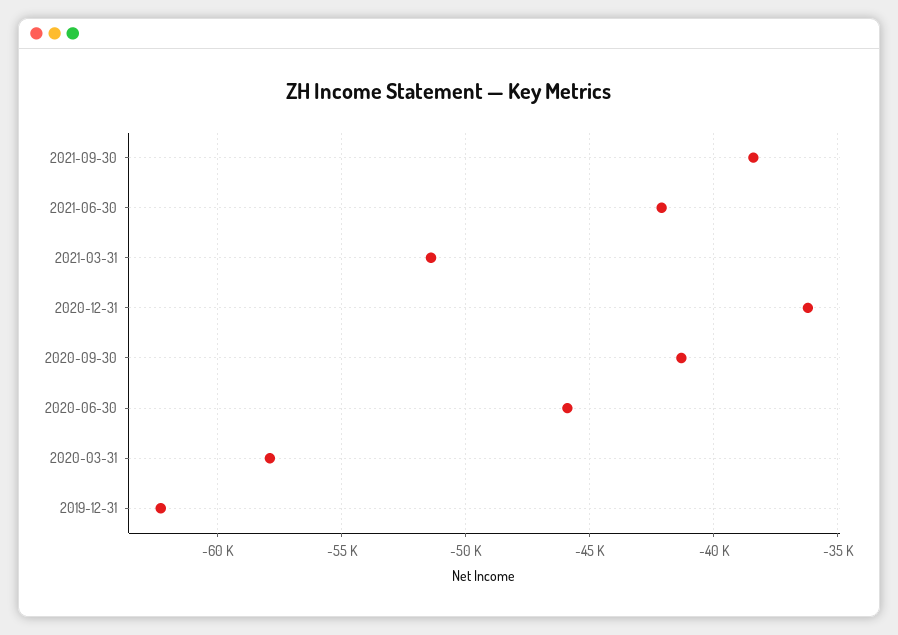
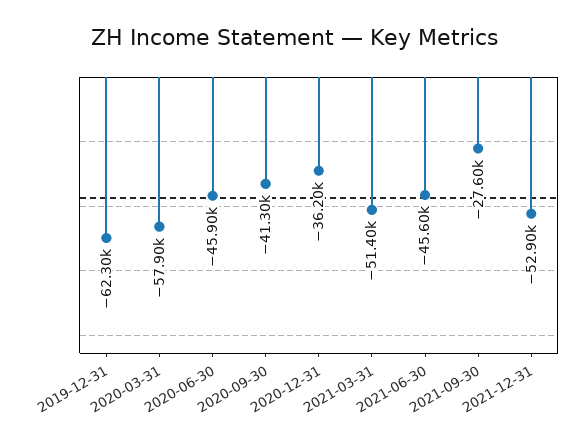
2021-09-30: -38500 -> -27600
2021-06-30: -42000 -> -45600
2021-12-31: none -> -52900

